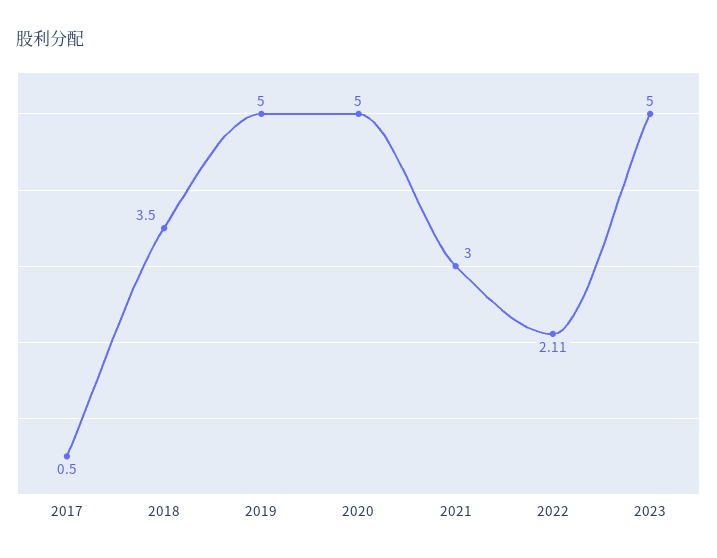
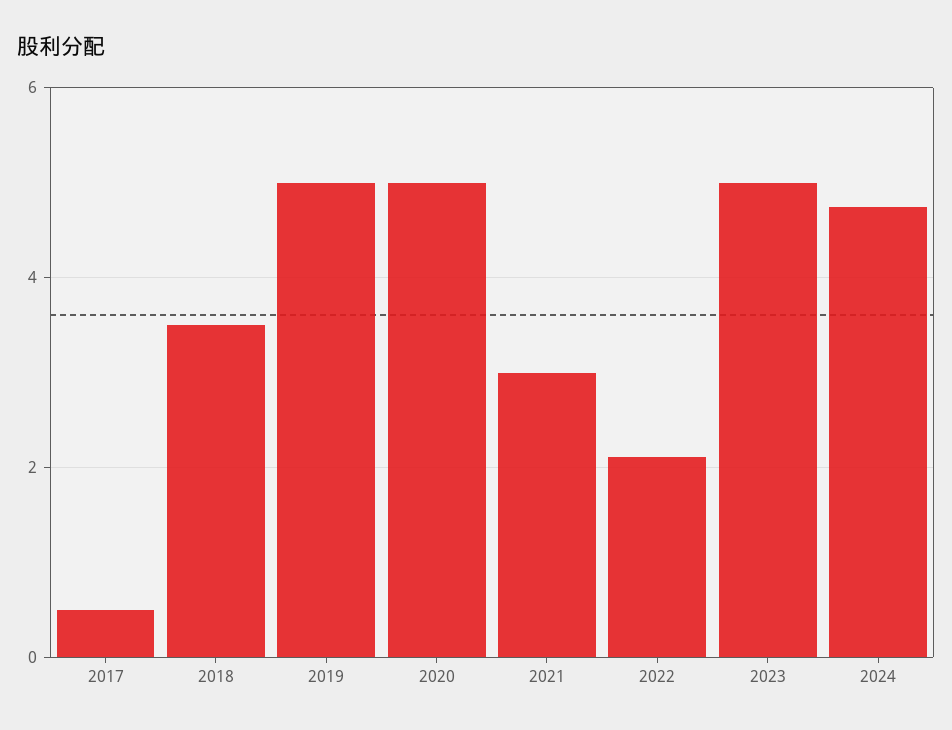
2024: none -> 4.8

